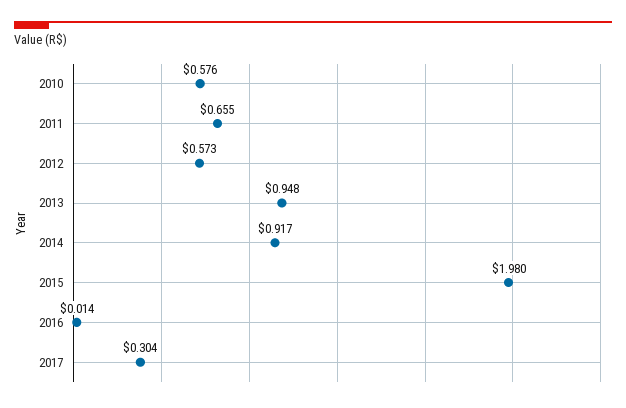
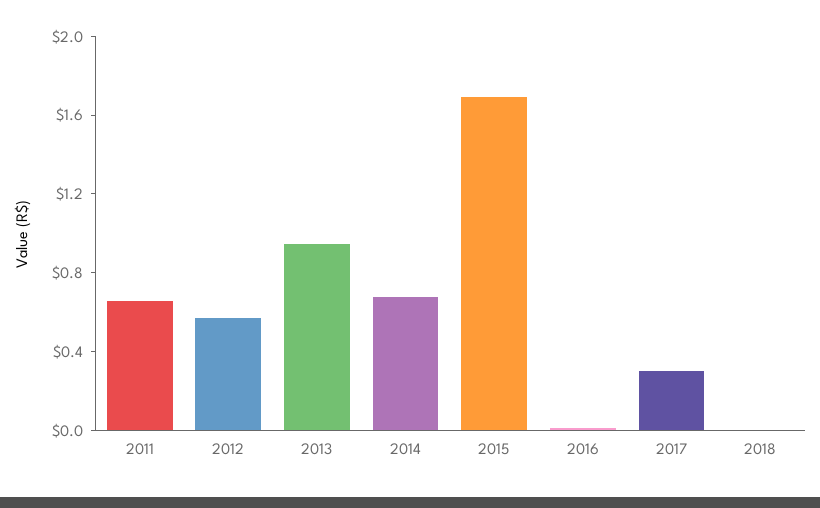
2010: 0.576 -> none
2014: 0.917 -> 0.7
2015: 1.98 -> 1.7
2018: none -> 0

